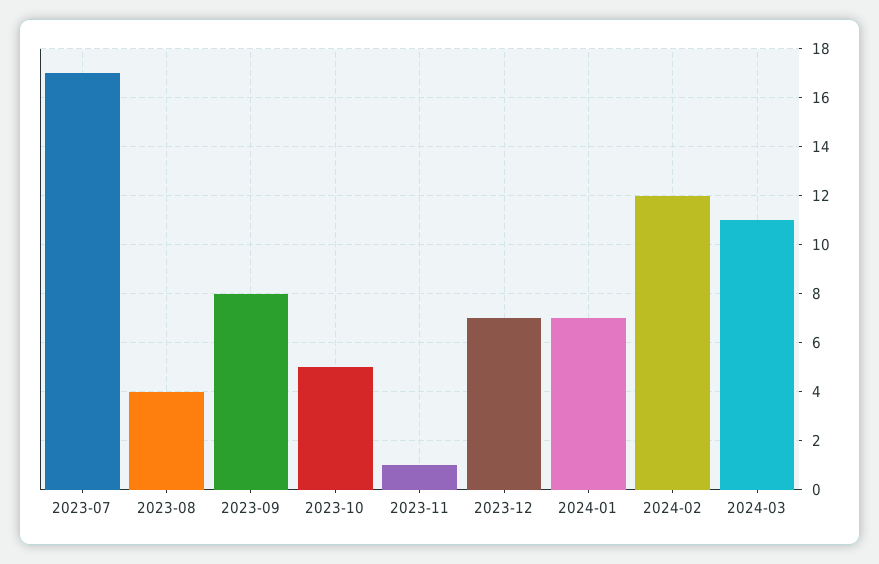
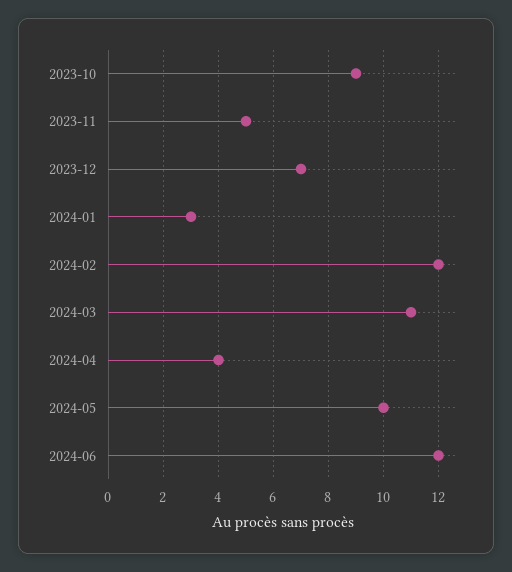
2023-07: 17 -> none
2023-08: 4 -> none
2023-09: 8 -> none
2023-10: 5 -> 9
2023-11: 1 -> 5
2024-01: 7 -> 3
2024-04: none -> 4
2024-05: none -> 10
2024-06: none -> 12

